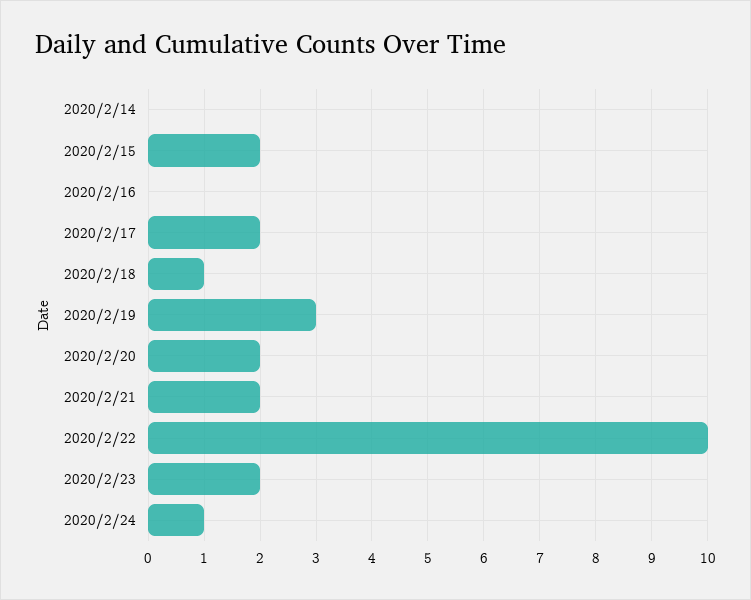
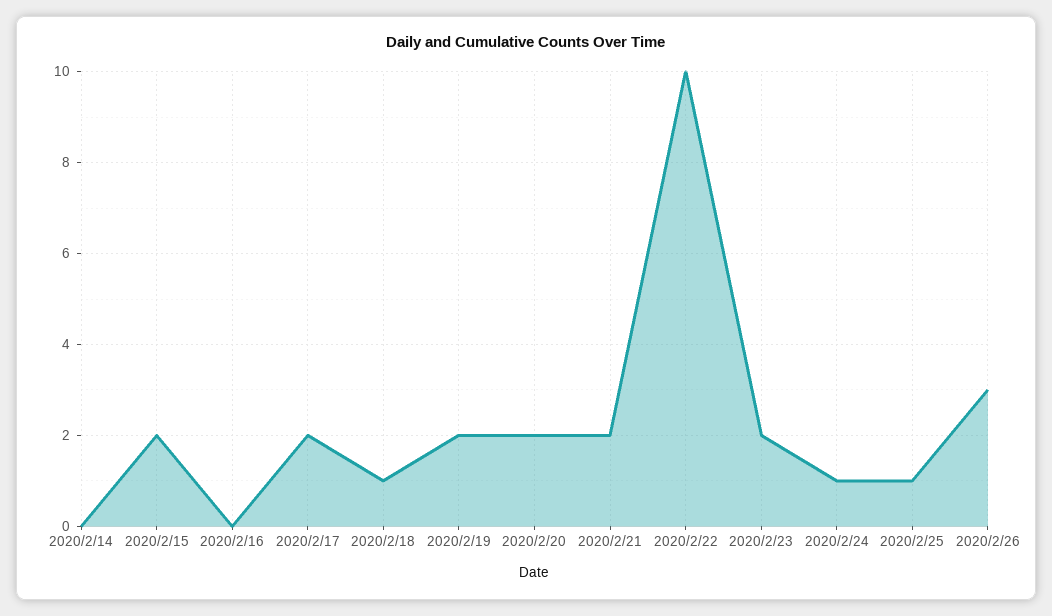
2020/2/19: 3 -> 2
2020/2/25: none -> 1
2020/2/26: none -> 3

